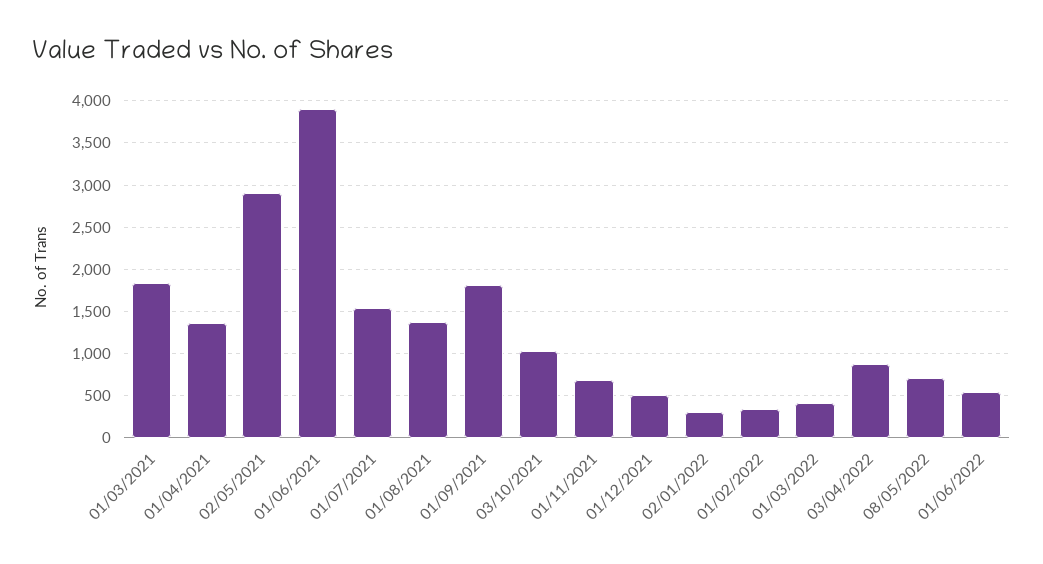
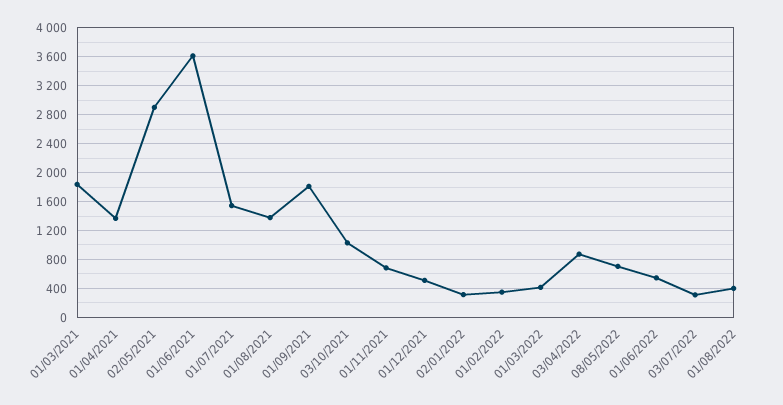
01/06/2021: 3900 -> 3600
03/07/2022: none -> 300
01/08/2022: none -> 400

